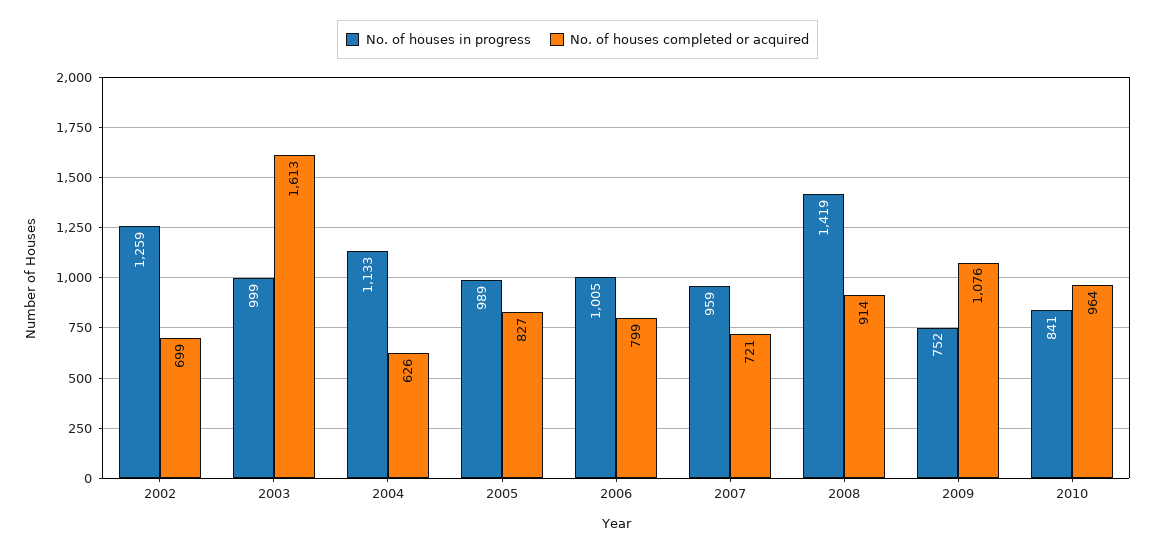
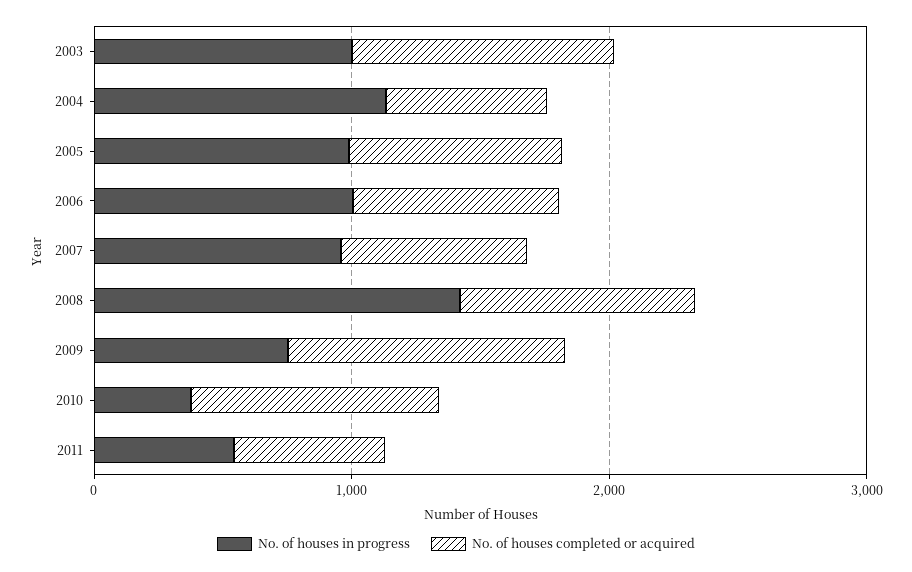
No. of houses in progress, 2002: 1259 -> none
No. of houses completed or acquired, 2002: 699 -> none
No. of houses completed or acquired, 2003: 1613 -> 1000
No. of houses in progress, 2010: 841 -> 400
No. of houses in progress, 2011: none -> 600
No. of houses completed or acquired, 2011: none -> 600

